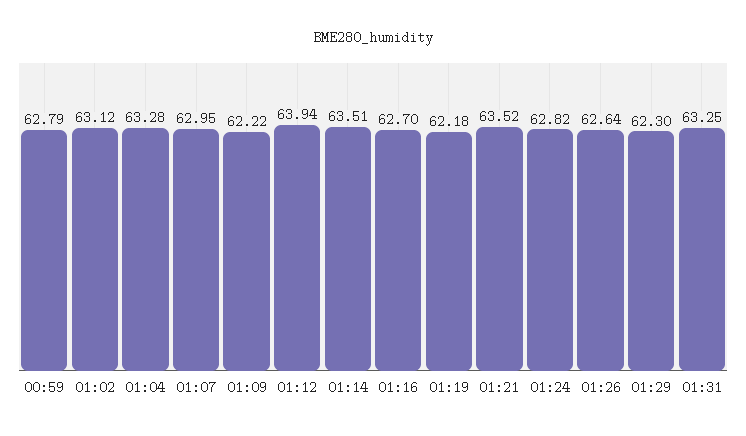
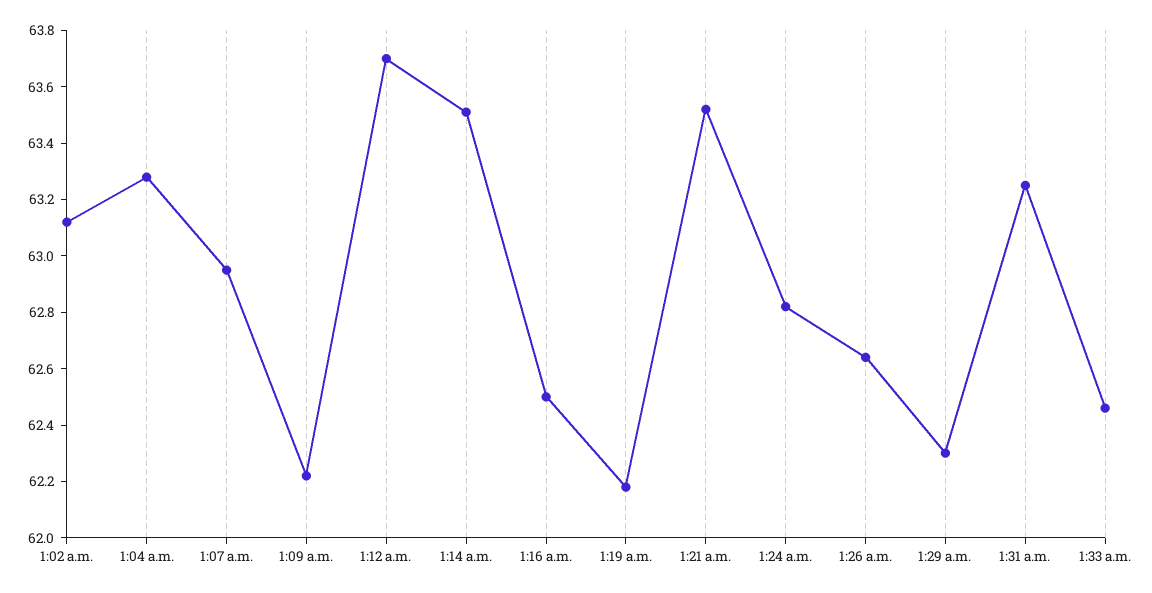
00:59: 62.79 -> none
01:12: 63.94 -> 63.7
01:16: 62.7 -> 62.5
1:33 a.m.: none -> 62.45

